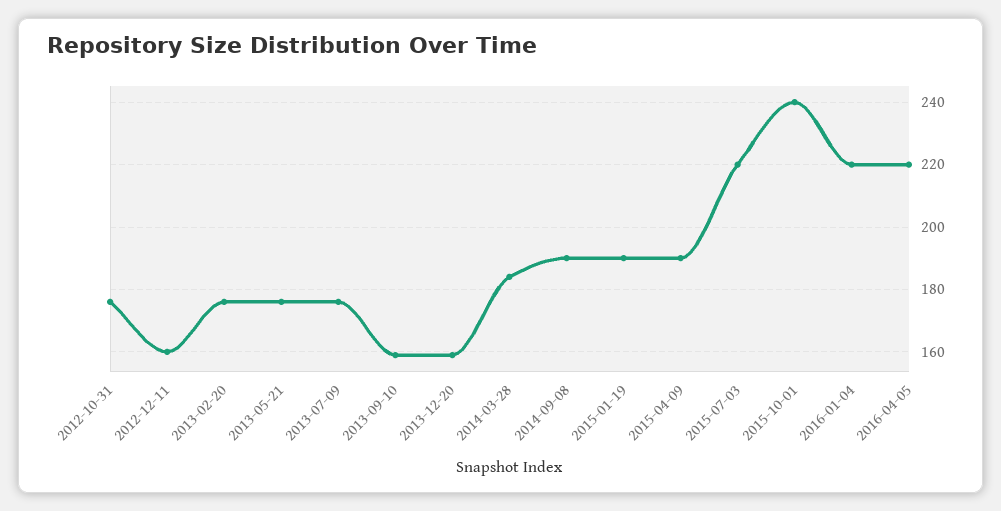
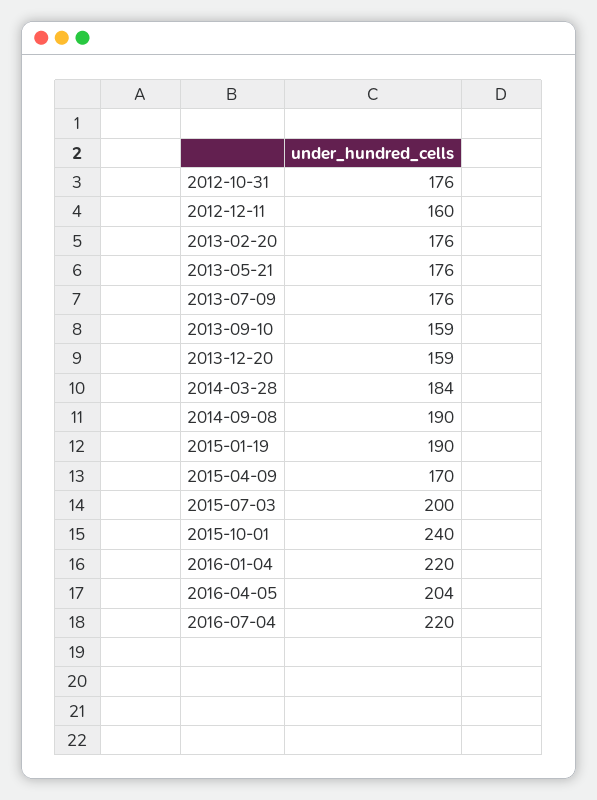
2015-04-09: 190 -> 170
2015-07-03: 220 -> 200
2016-04-05: 220 -> 204
2016-07-04: none -> 220

